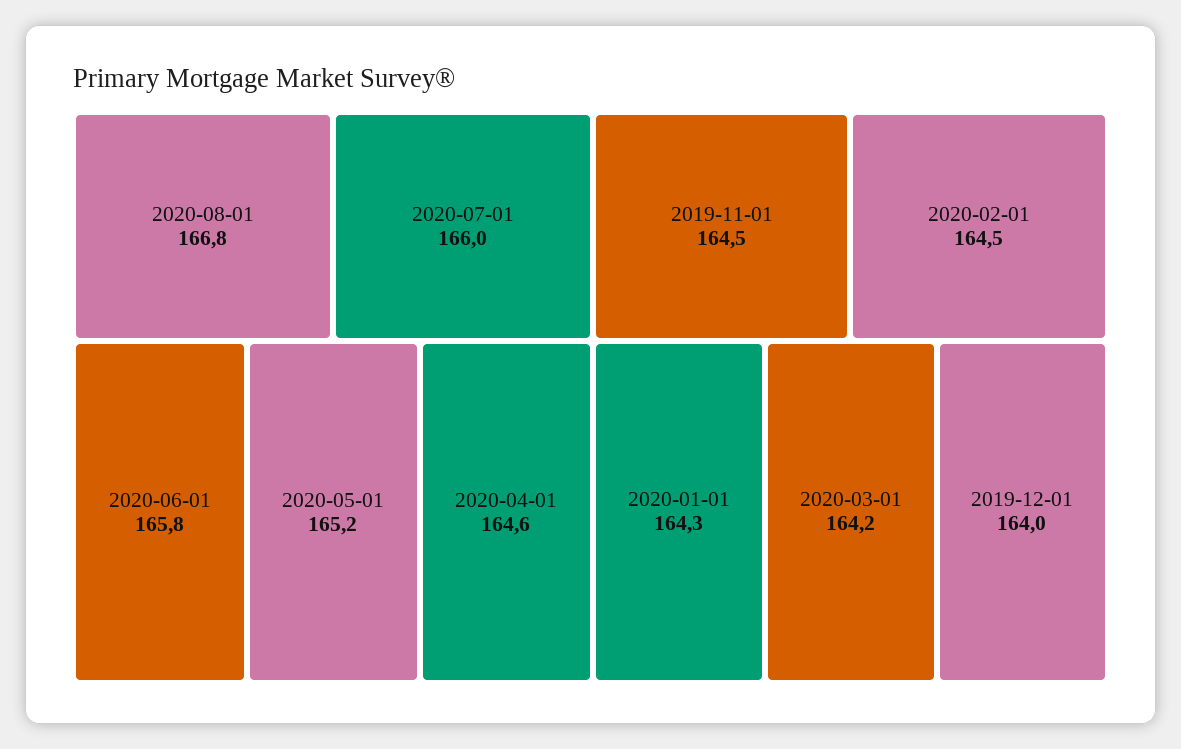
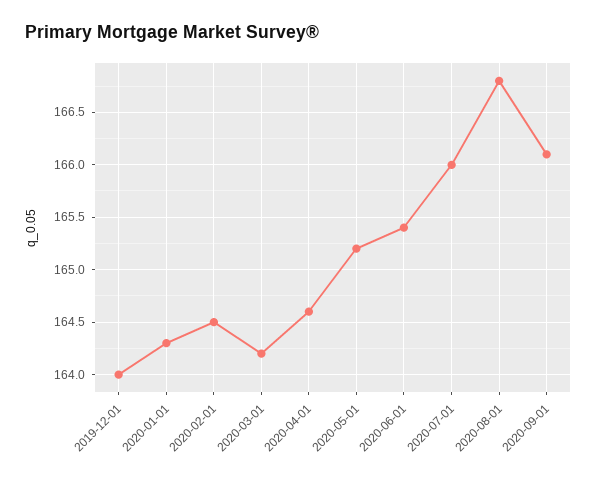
2020-06-01: 165.8 -> 165.4
2019-11-01: 164.5 -> none
2020-09-01: none -> 166.1

